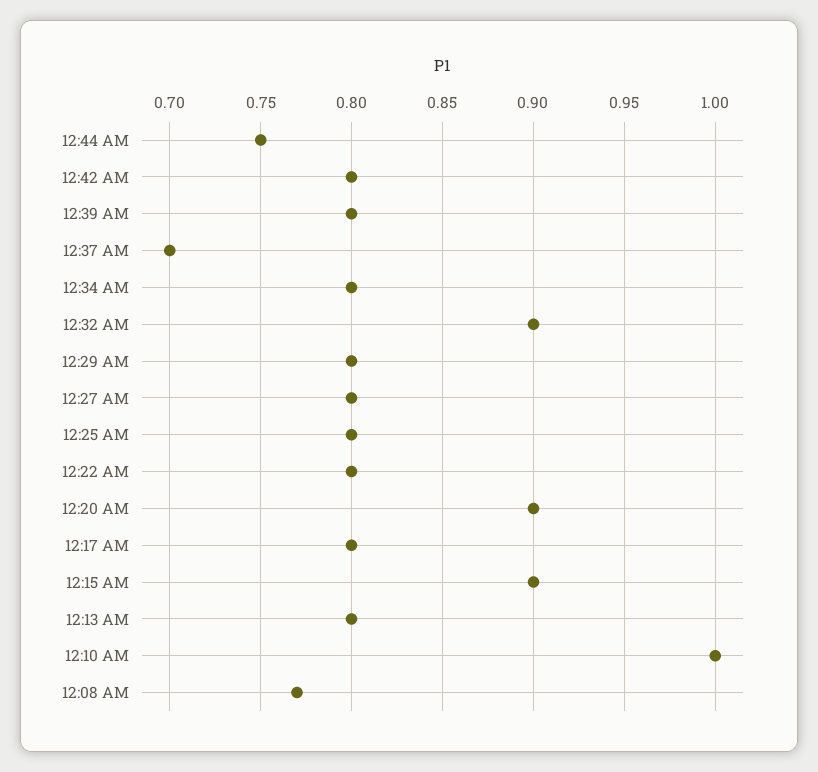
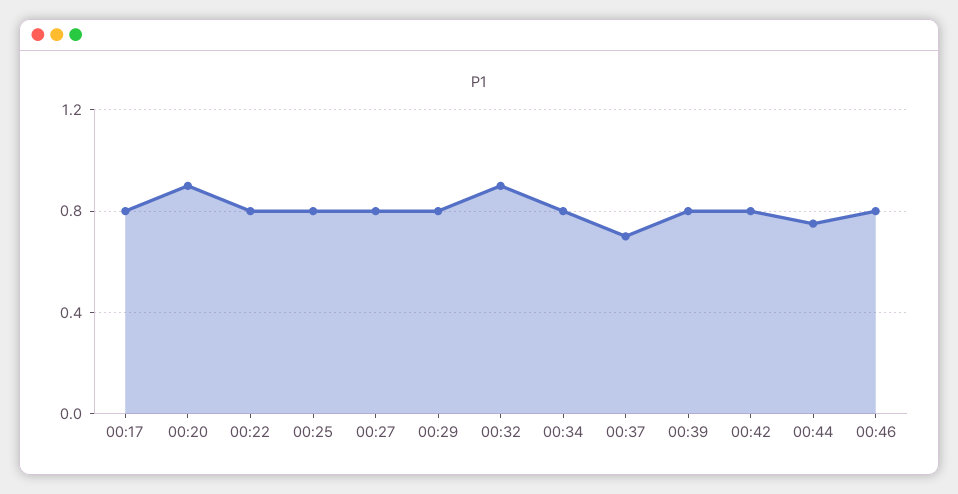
12:15 AM: 0.9 -> none
12:13 AM: 0.8 -> none
12:10 AM: 1 -> none
12:08 AM: 0.77 -> none
00:46: none -> 0.8

